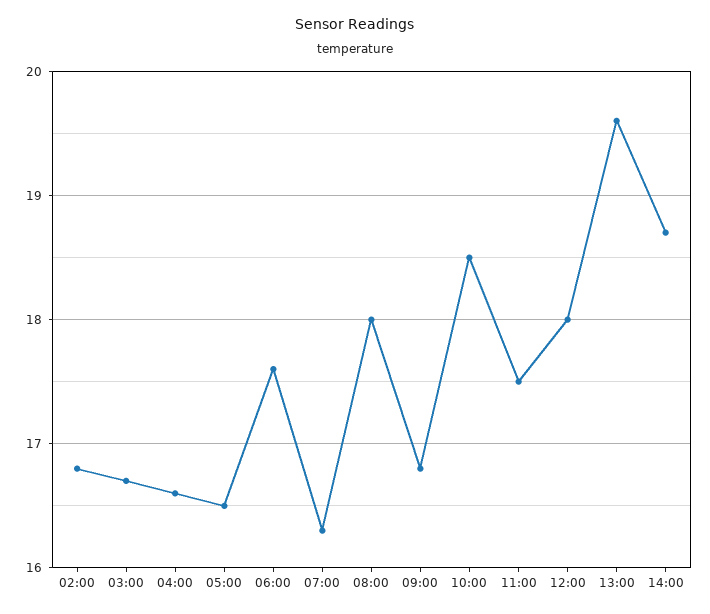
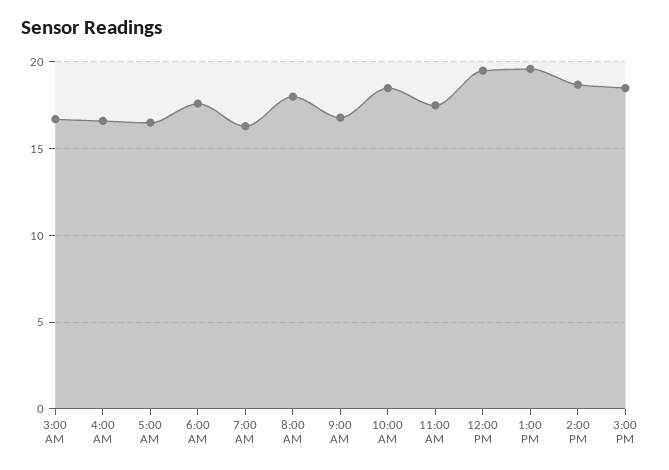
02:00: 16.8 -> none
12:00: 18 -> 19.5
3:00 PM: none -> 18.5

